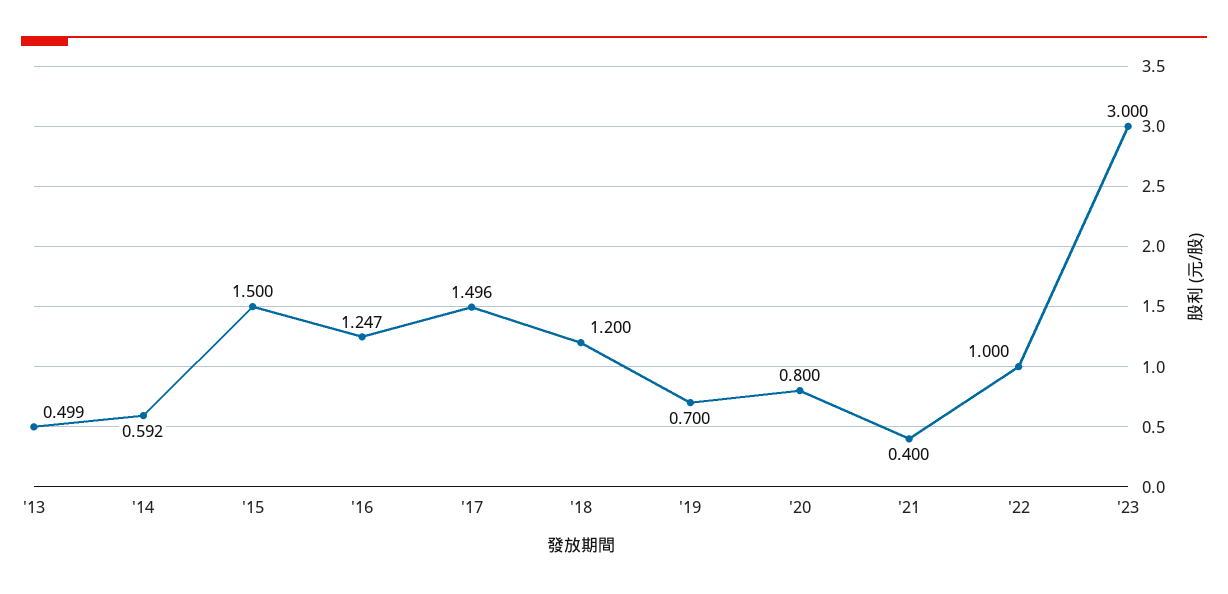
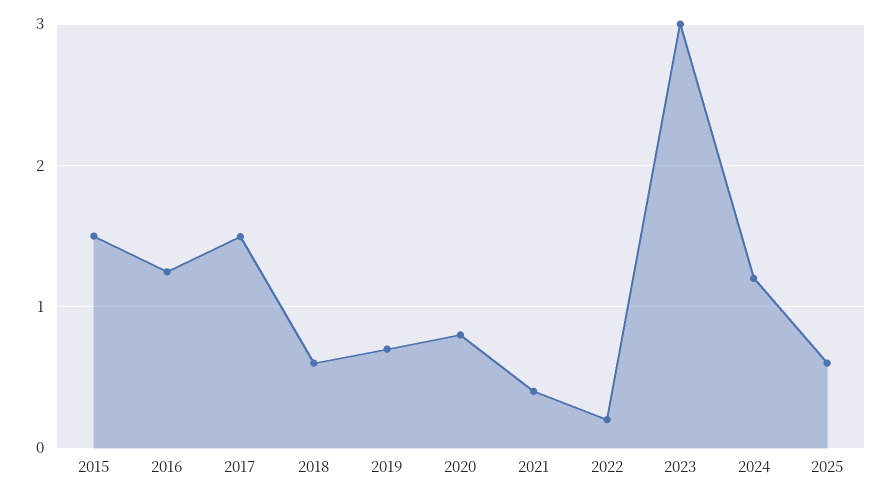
'13: 0.499 -> none
'14: 0.592 -> none
'18: 1.2 -> 0.6
'22: 1 -> 0.2
2024: none -> 1.2
2025: none -> 0.6

